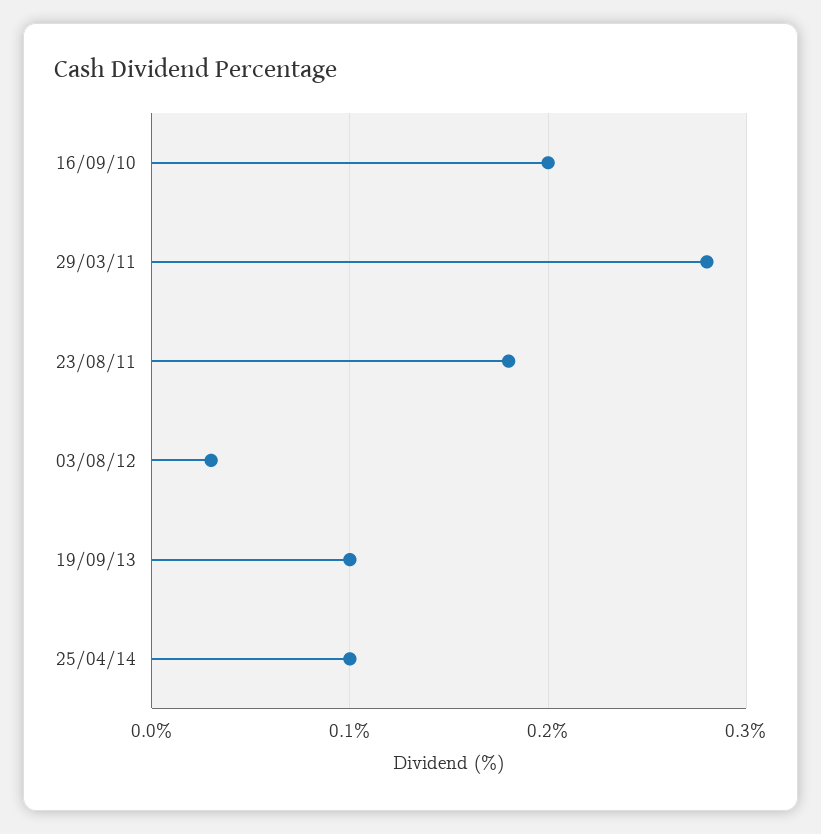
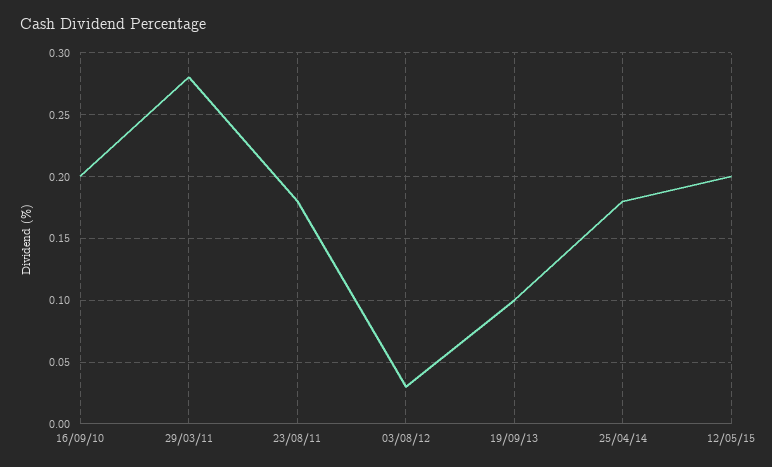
25/04/14: 0.1 -> 0.18
12/05/15: none -> 0.2

